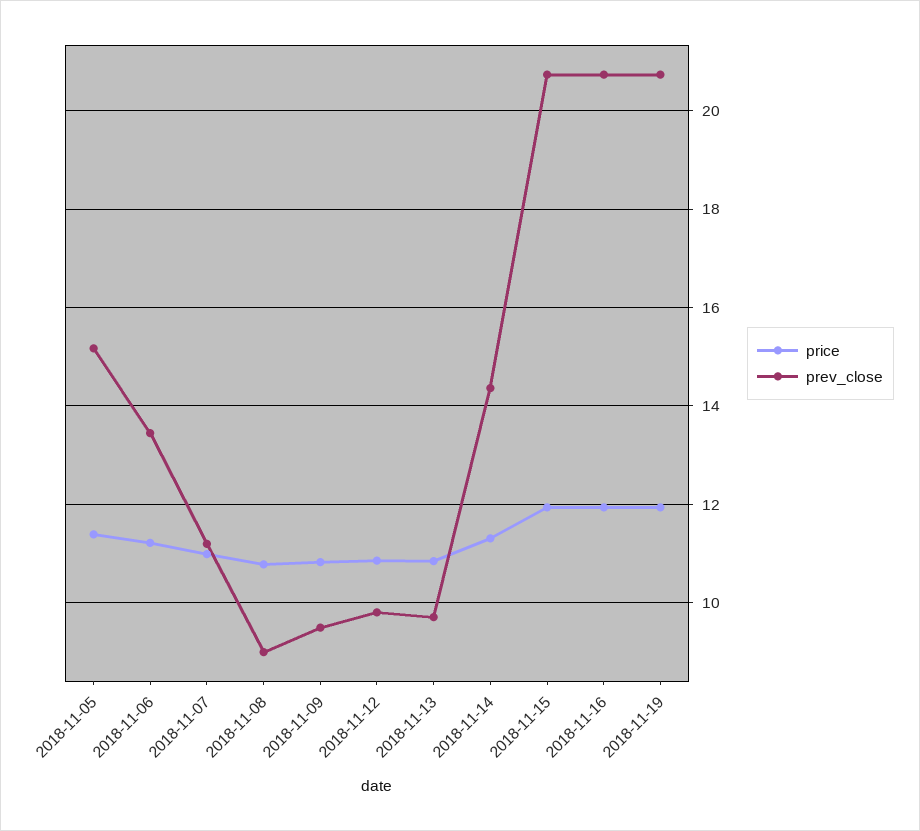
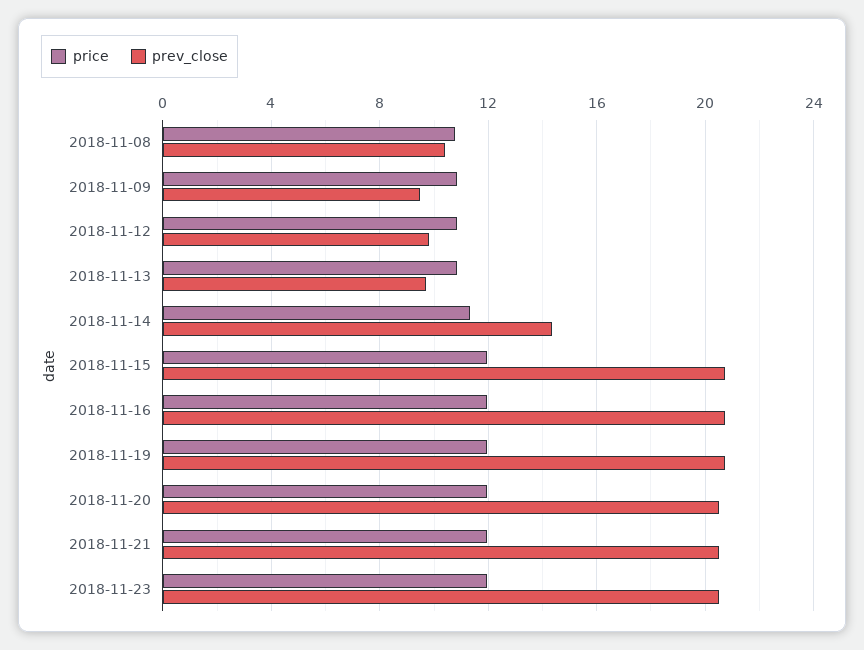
price, 2018-11-05: 11.4 -> none
prev_close, 2018-11-05: 15.2 -> none
price, 2018-11-06: 11.2 -> none
prev_close, 2018-11-06: 13.4 -> none
price, 2018-11-07: 11 -> none
prev_close, 2018-11-07: 11.2 -> none
prev_close, 2018-11-08: 9 -> 10.5
price, 2018-11-20: none -> 12
prev_close, 2018-11-20: none -> 20.5
price, 2018-11-21: none -> 12
prev_close, 2018-11-21: none -> 20.5
price, 2018-11-23: none -> 12
prev_close, 2018-11-23: none -> 20.5

